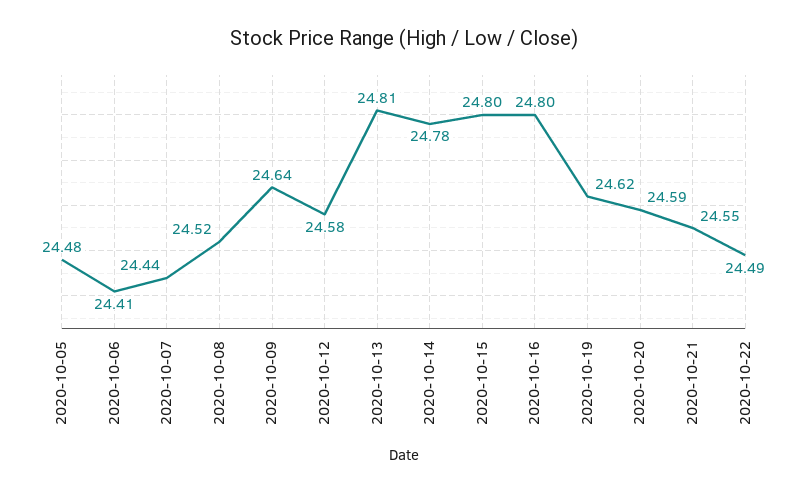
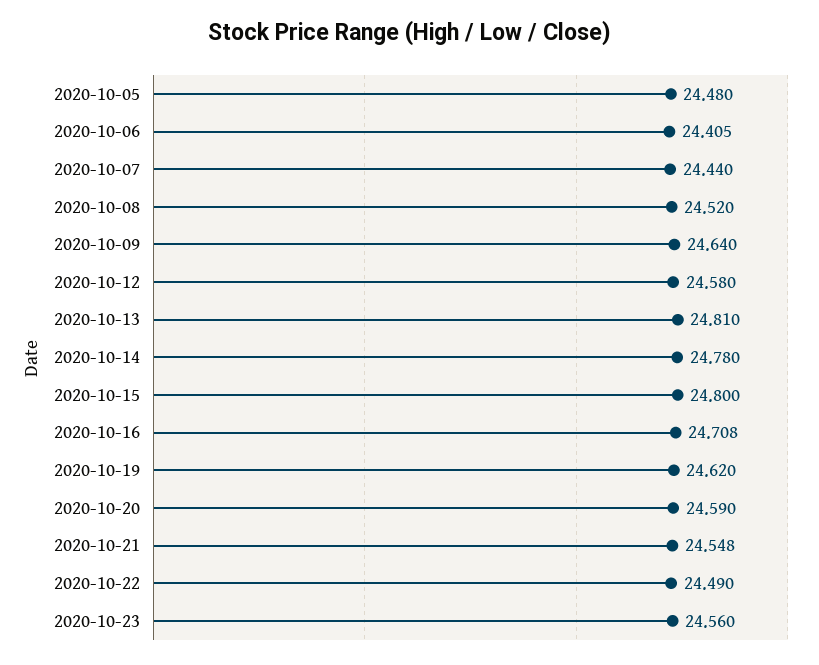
2020-10-16: 24.8 -> 24.708
2020-10-23: none -> 24.56

